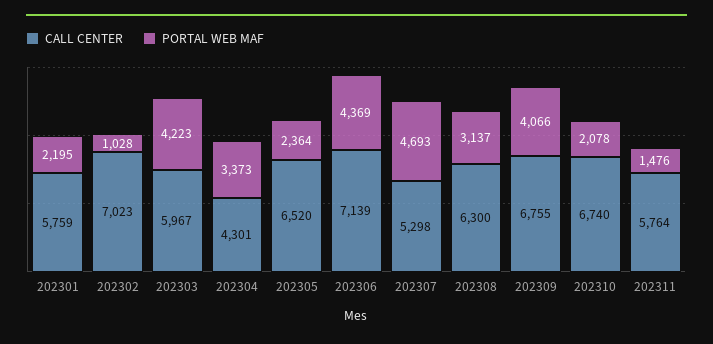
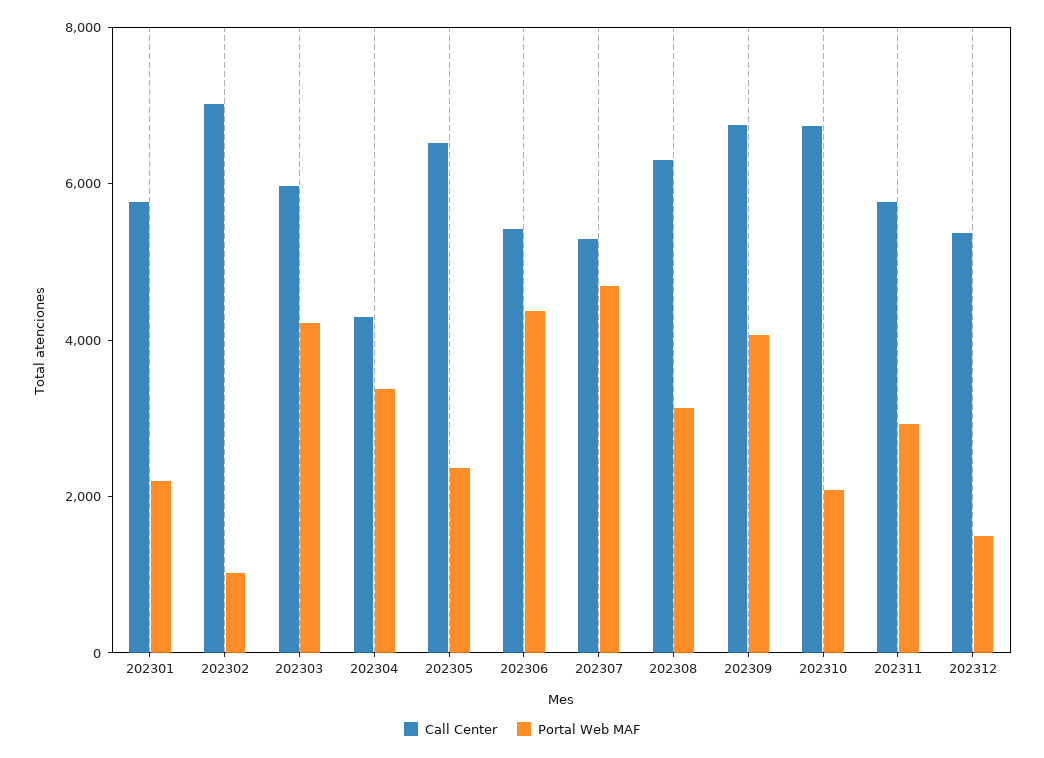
CALL CENTER, 202306: 7139 -> 5500
PORTAL WEB MAF, 202311: 1476 -> 3000
CALL CENTER, 202312: none -> 5500
PORTAL WEB MAF, 202312: none -> 1500

